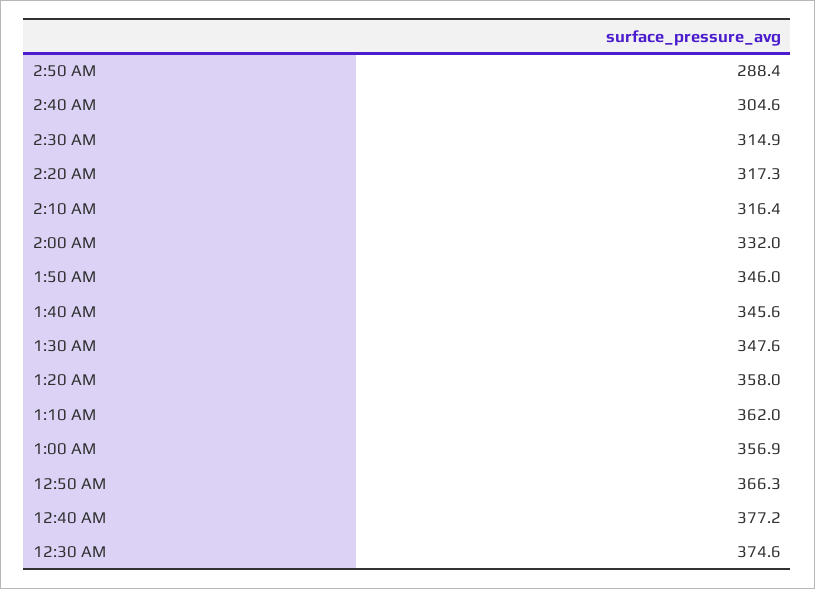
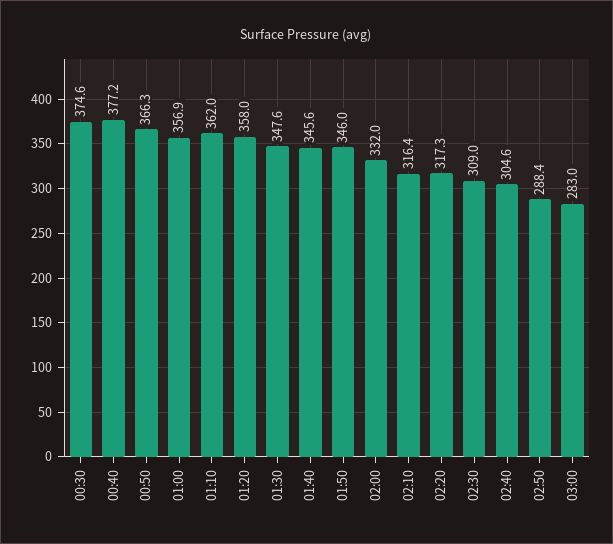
2:30 AM: 314.9 -> 309
03:00: none -> 283

